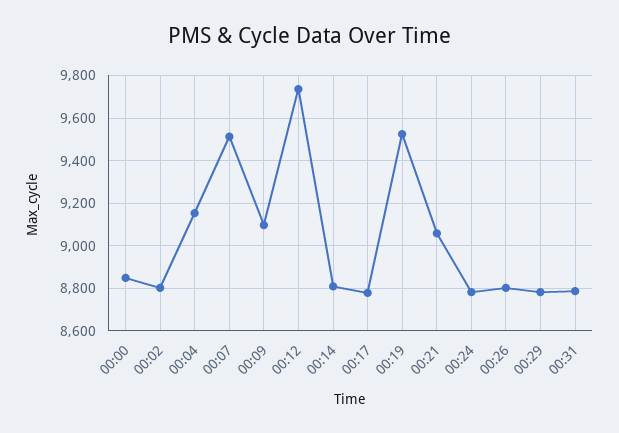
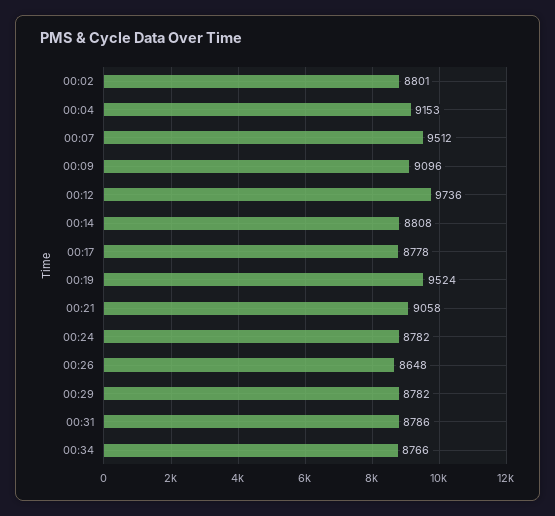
00:00: 8850 -> none
00:26: 8800 -> 8648
00:34: none -> 8766

